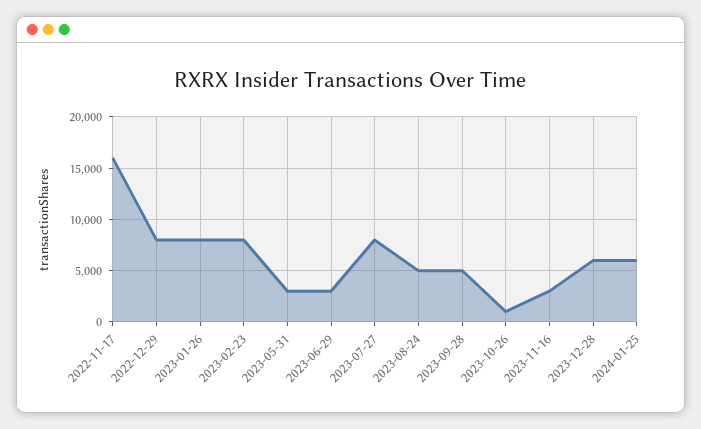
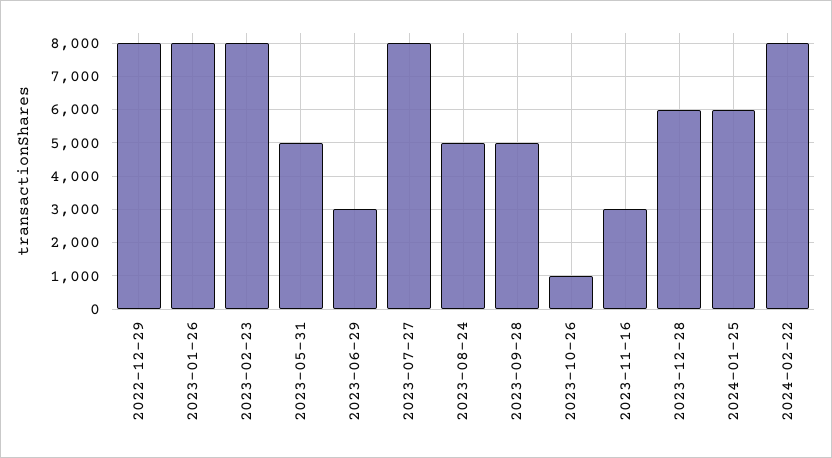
2022-11-17: 16000 -> none
2023-05-31: 3000 -> 5000
2024-02-22: none -> 8000

